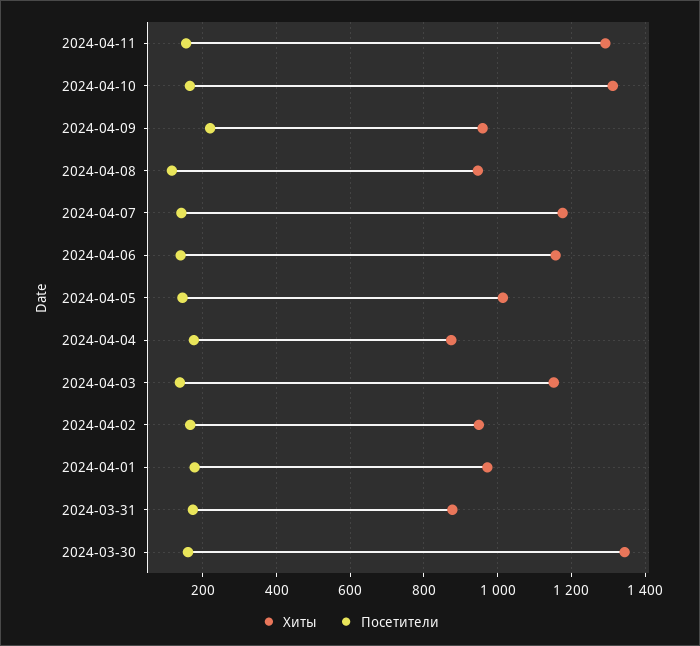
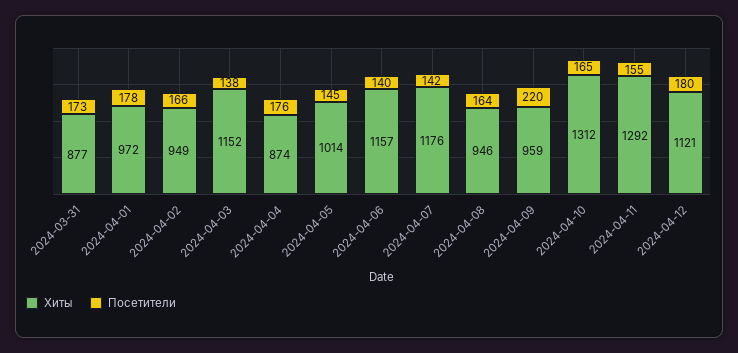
Посетители, 2024-04-08: 120 -> 164
Хиты, 2024-03-30: 1340 -> none
Посетители, 2024-03-30: 160 -> none
Хиты, 2024-04-12: none -> 1121
Посетители, 2024-04-12: none -> 180

